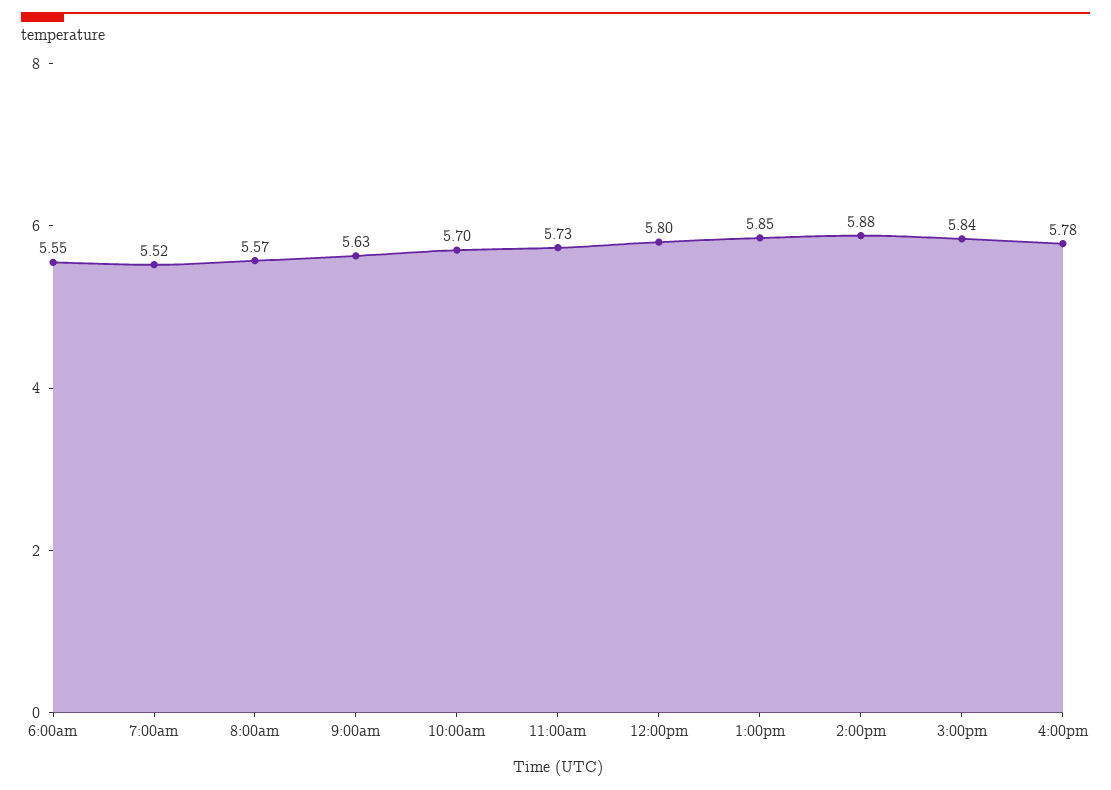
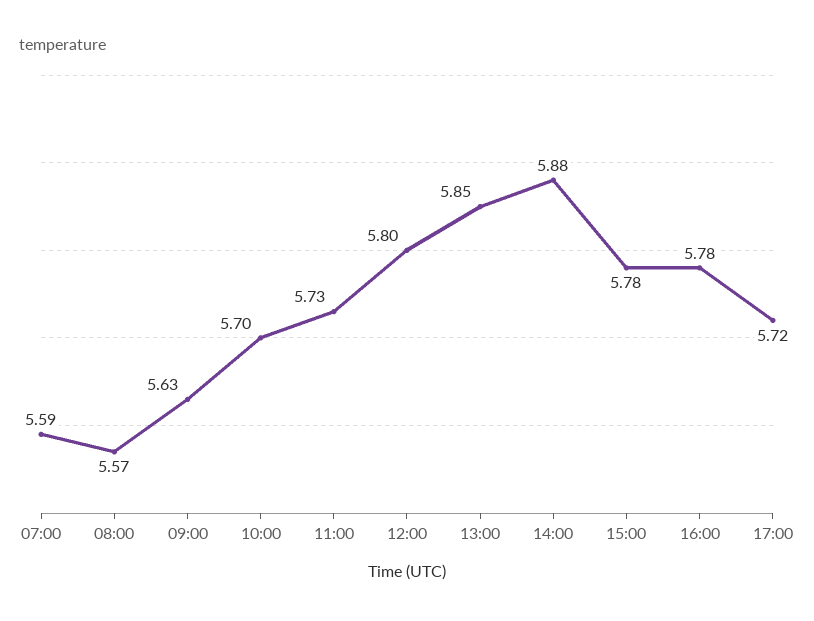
6:00am: 5.55 -> none
7:00am: 5.52 -> 5.59
3:00pm: 5.84 -> 5.78
17:00: none -> 5.72

